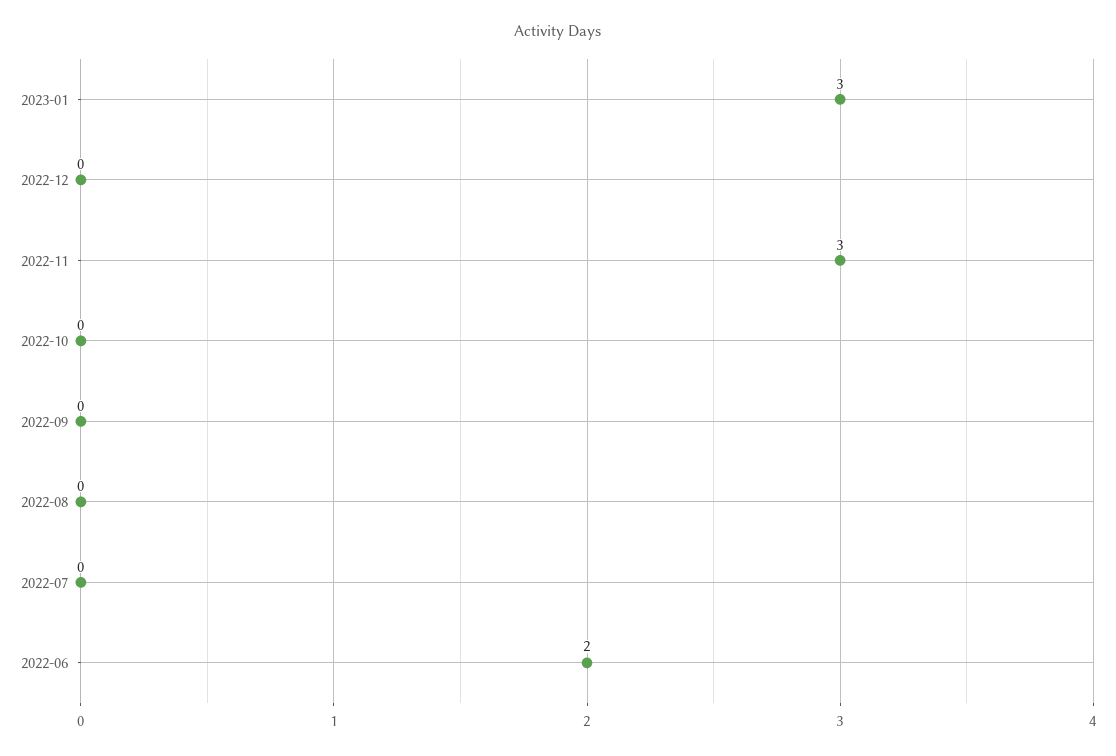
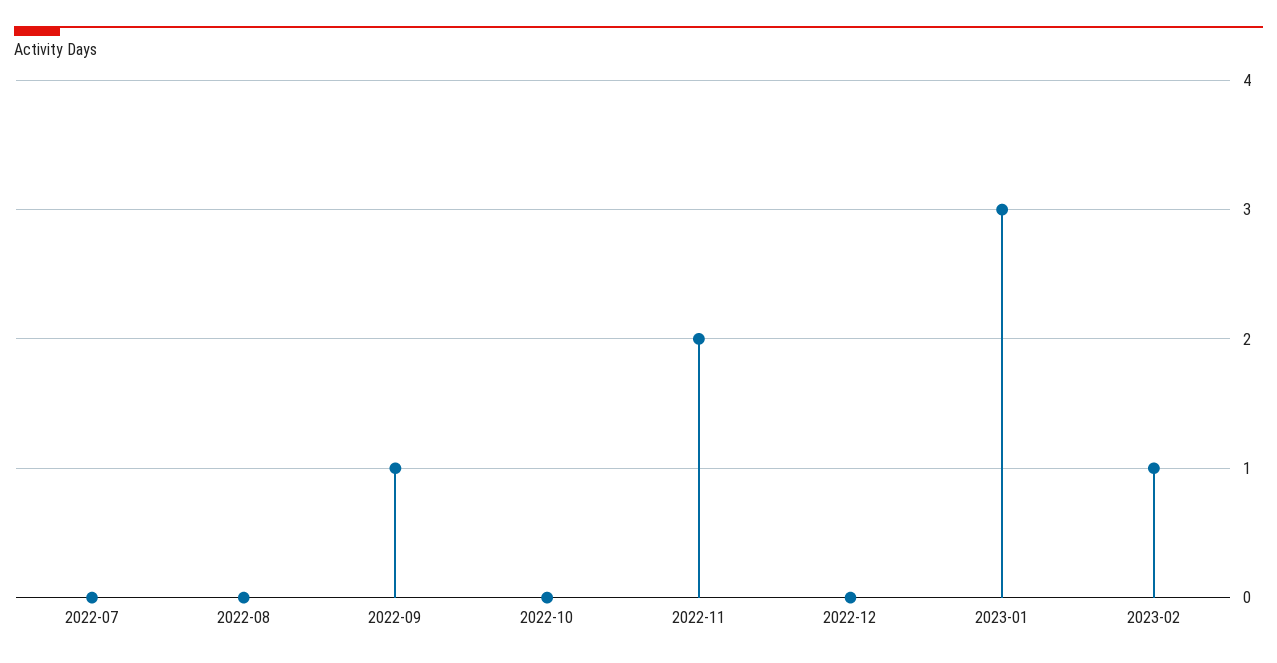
2022-11: 3 -> 2
2022-09: 0 -> 1
2022-06: 2 -> none
2023-02: none -> 1

